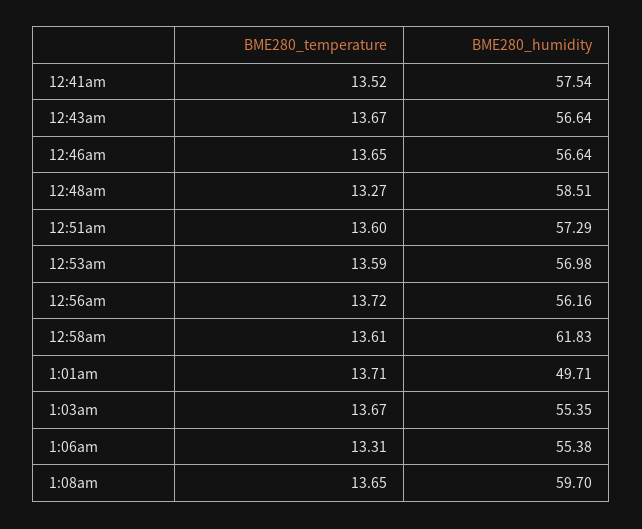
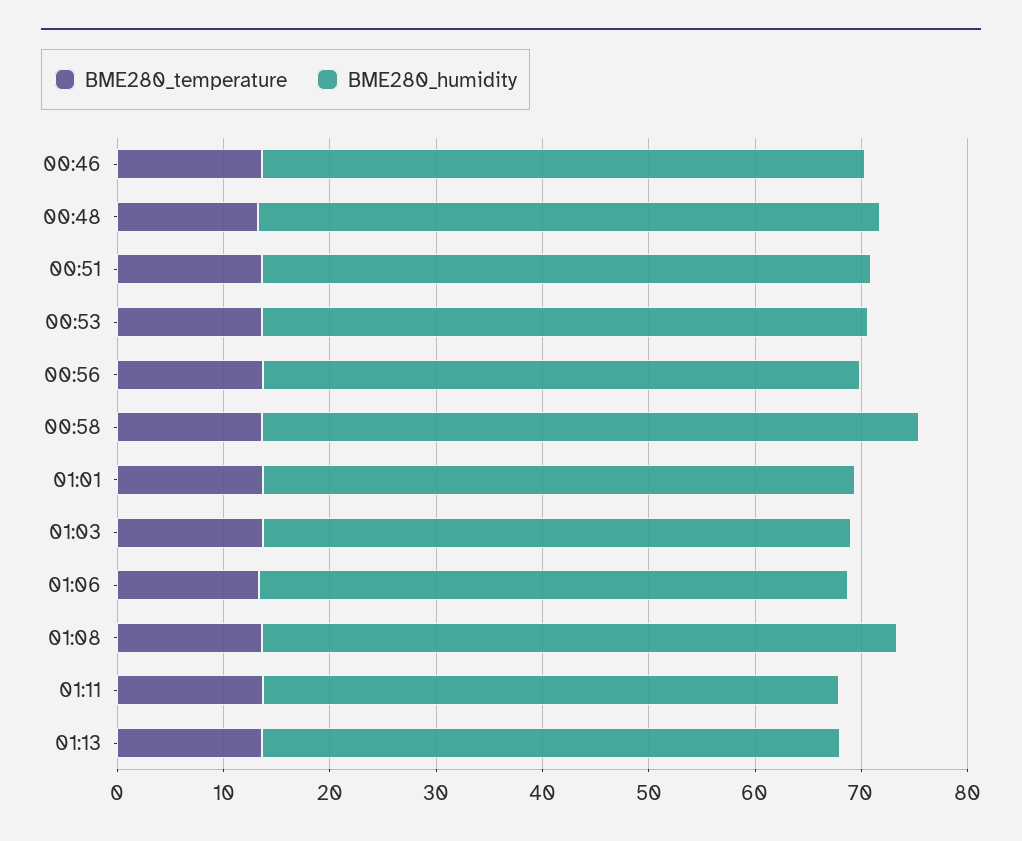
BME280_temperature, 12:41am: 13.52 -> none
BME280_humidity, 12:41am: 57.54 -> none
BME280_temperature, 12:43am: 13.67 -> none
BME280_humidity, 12:43am: 56.64 -> none
BME280_humidity, 1:01am: 49.71 -> 56
BME280_temperature, 01:11: none -> 14
BME280_humidity, 01:11: none -> 54
BME280_temperature, 01:13: none -> 14
BME280_humidity, 01:13: none -> 54

